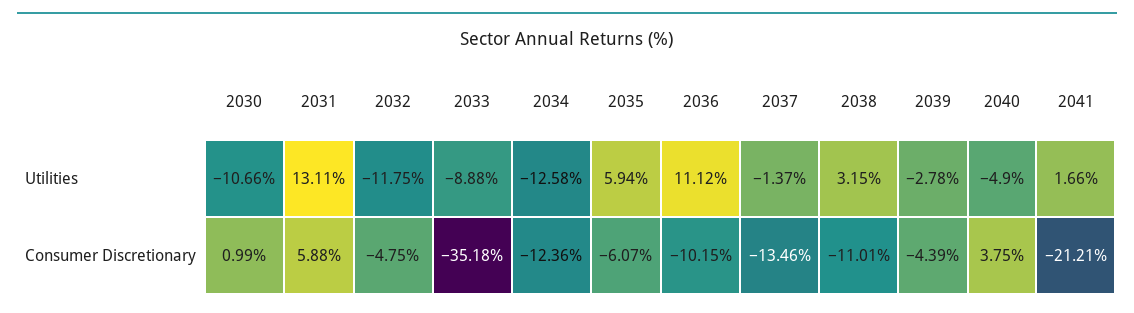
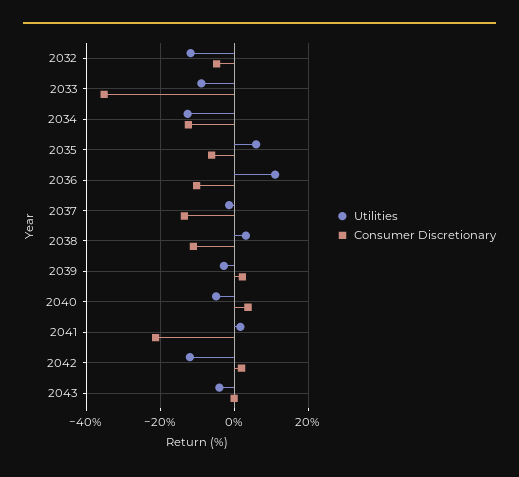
Utilities, 2030: -10.66 -> none
Utilities, 2031: 13.11 -> none
Consumer Discretionary, 2030: 0.99 -> none
Consumer Discretionary, 2031: 5.88 -> none
Consumer Discretionary, 2039: -4.39 -> 2
Utilities, 2042: none -> -12
Consumer Discretionary, 2042: none -> 2
Utilities, 2043: none -> -4
Consumer Discretionary, 2043: none -> 0

